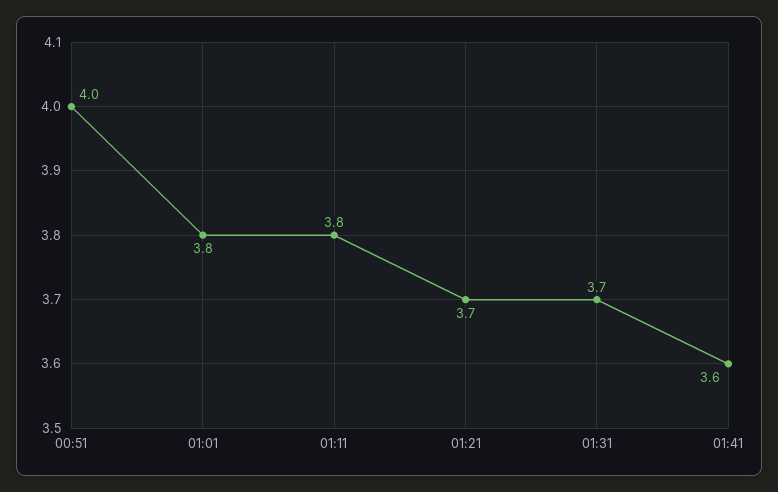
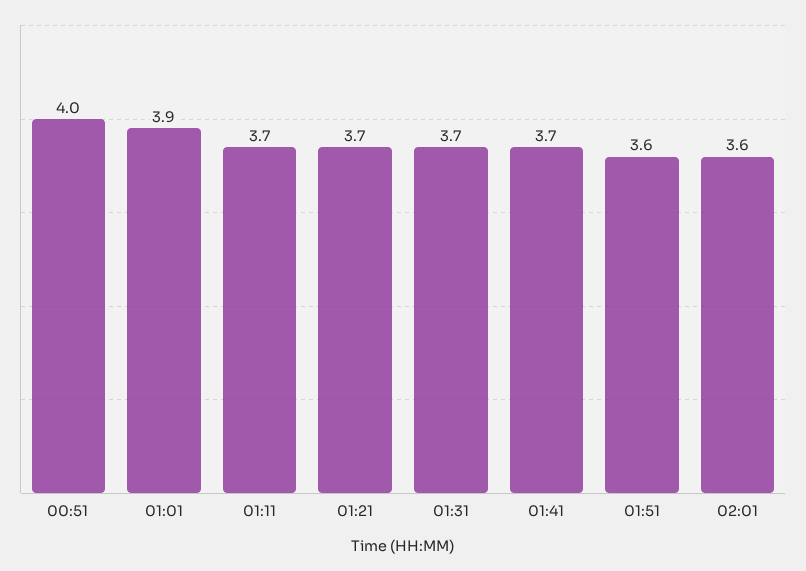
01:01: 3.8 -> 3.9
01:11: 3.8 -> 3.7
01:41: 3.6 -> 3.7
01:51: none -> 3.6
02:01: none -> 3.6

